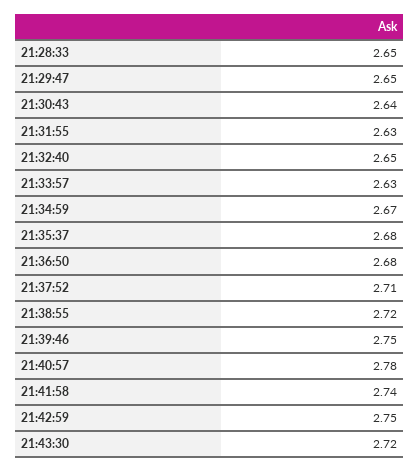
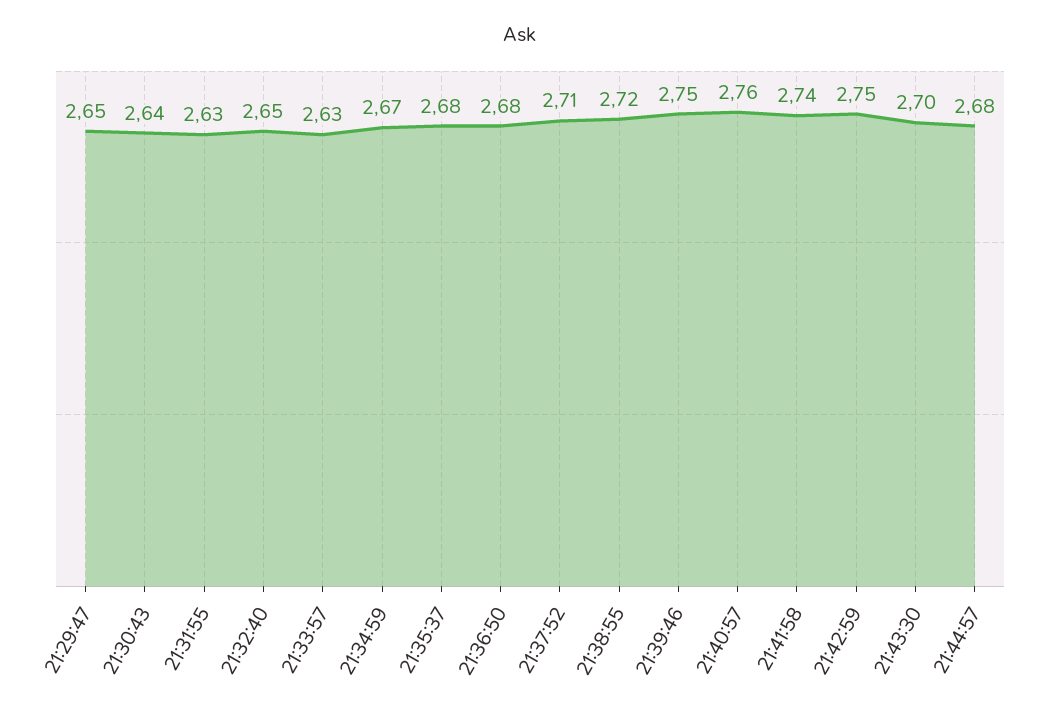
21:28:33: 2.65 -> none
21:40:57: 2.78 -> 2.76
21:43:30: 2.72 -> 2.7
21:44:57: none -> 2.68

